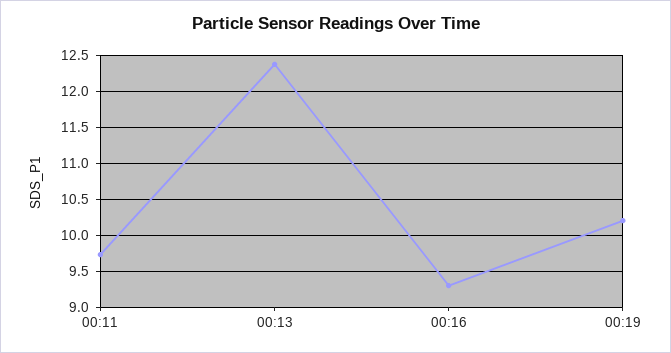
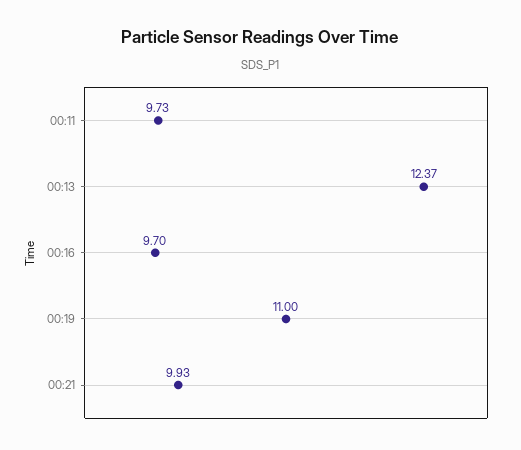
00:16: 9.3 -> 9.7
00:19: 10.2 -> 11
00:21: none -> 9.93

